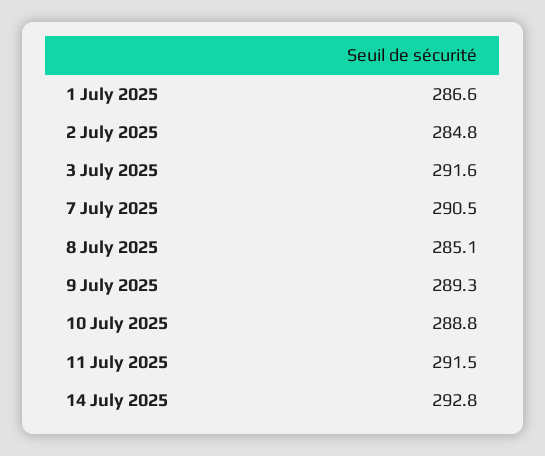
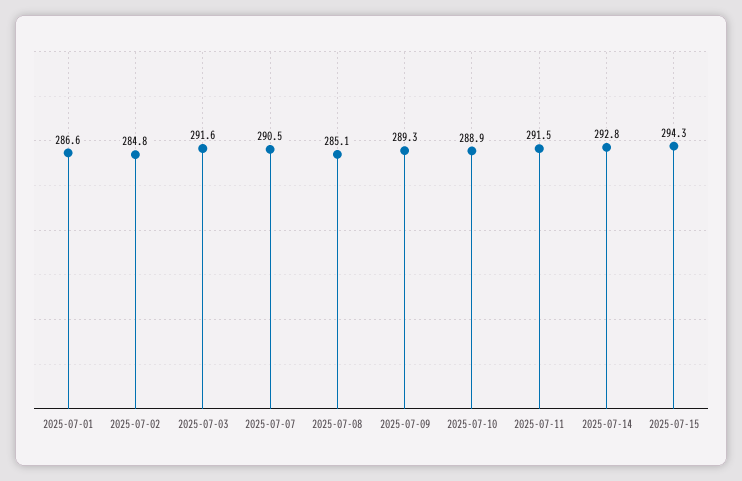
10 July 2025: 288.8 -> 288.9
2025-07-15: none -> 294.3

